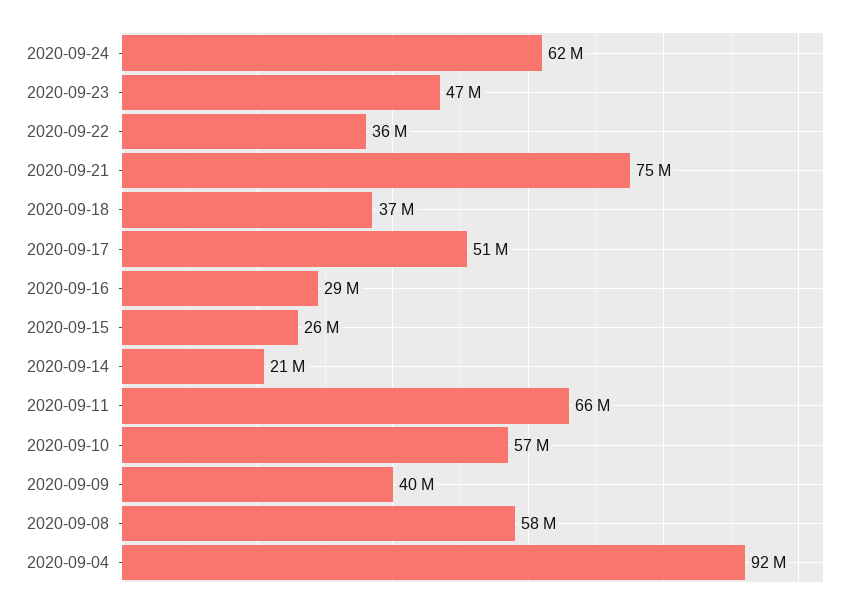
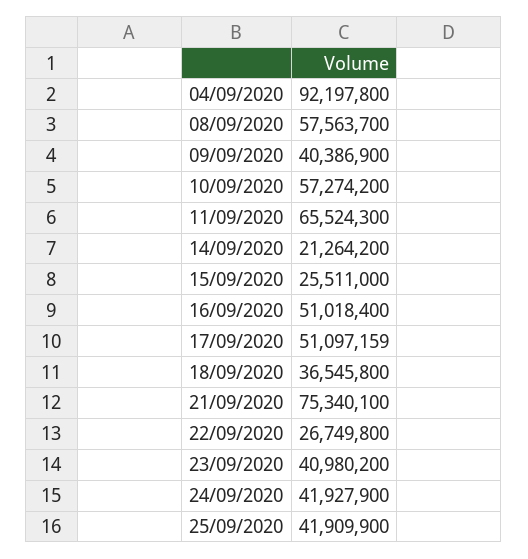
2020-09-24: 62000000 -> 41927900
2020-09-23: 47000000 -> 40980200
2020-09-22: 36000000 -> 26749800
2020-09-16: 29000000 -> 51018400
25/09/2020: none -> 41909900

